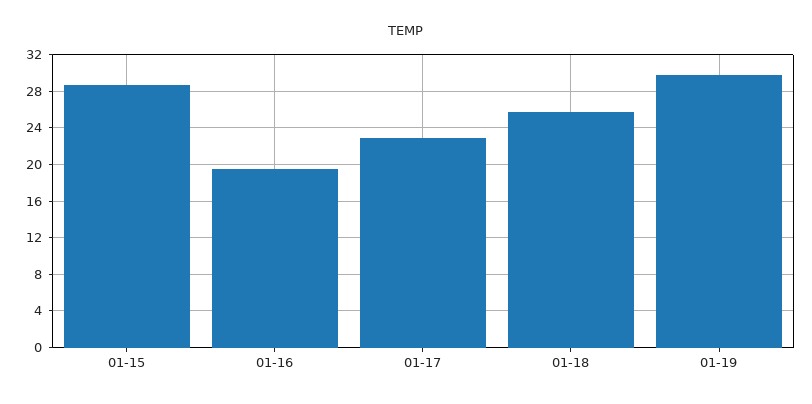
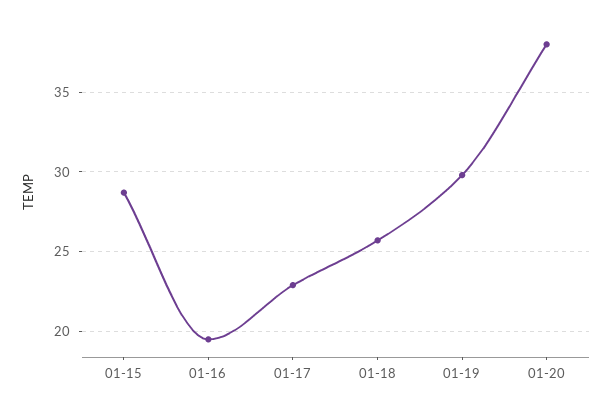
01-20: none -> 38

